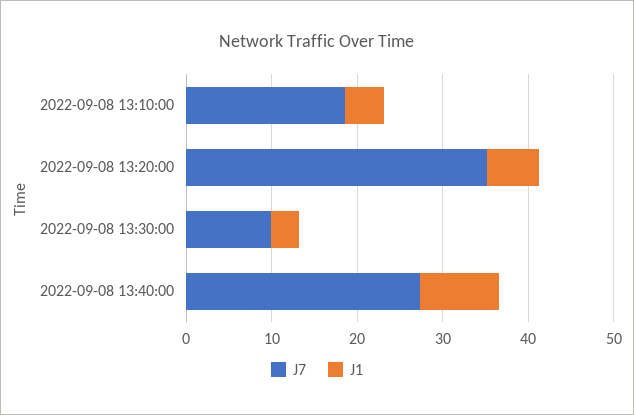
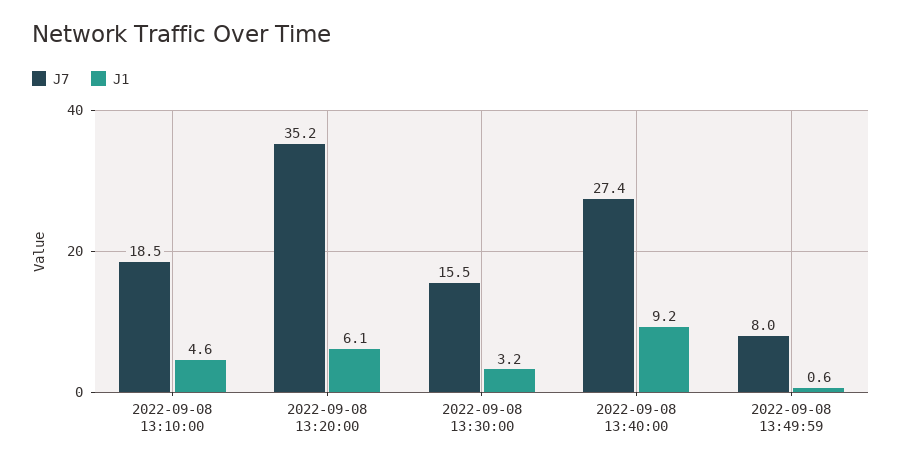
J7, 2022-09-08 13:30:00: 10 -> 15.5
J7, 2022-09-08 13:49:59: none -> 8
J1, 2022-09-08 13:49:59: none -> 0.6

